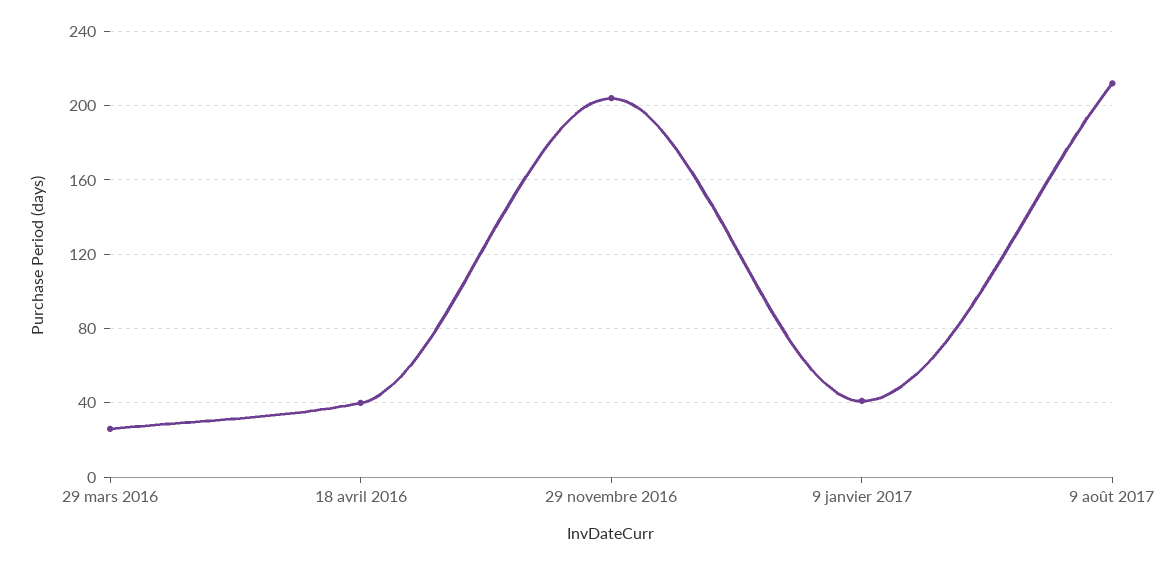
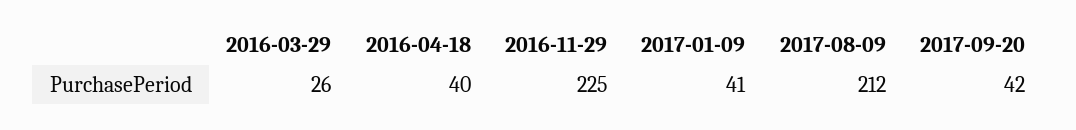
29 novembre 2016: 205 -> 225
2017-09-20: none -> 42

